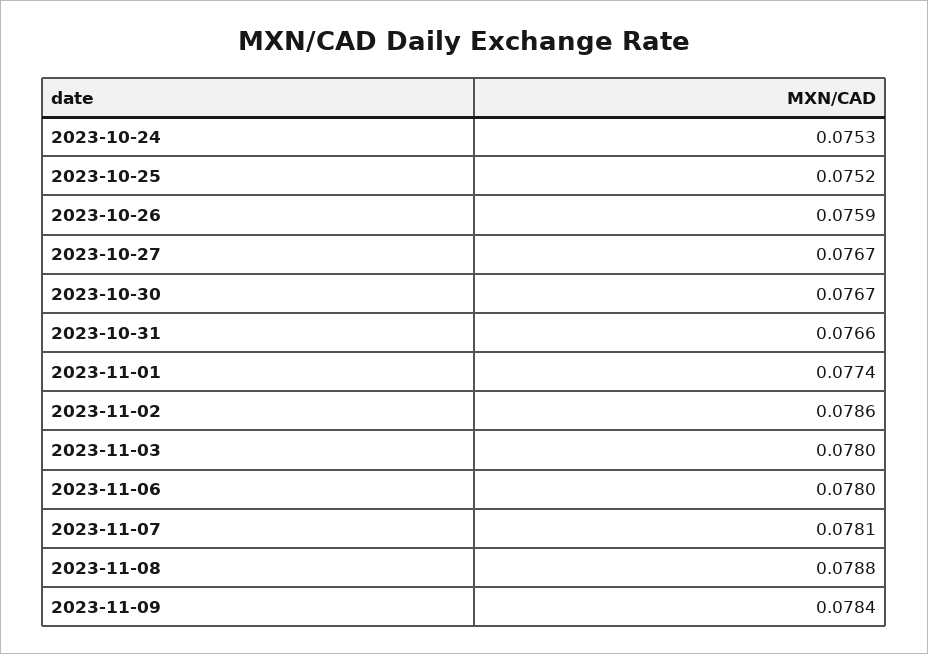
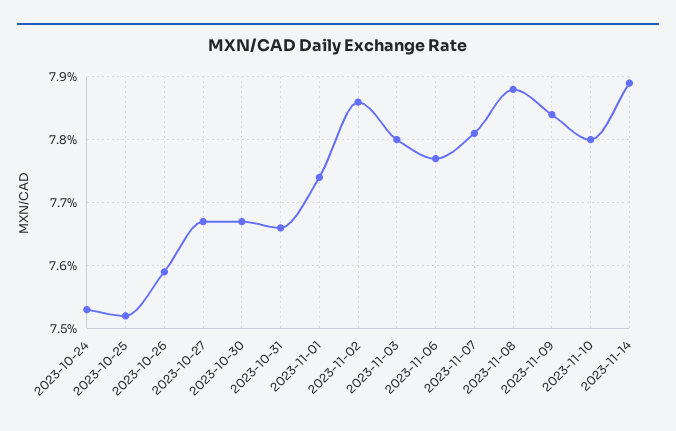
2023-11-06: 0.078 -> 0.0777
2023-11-10: none -> 0.078
2023-11-14: none -> 0.0789

